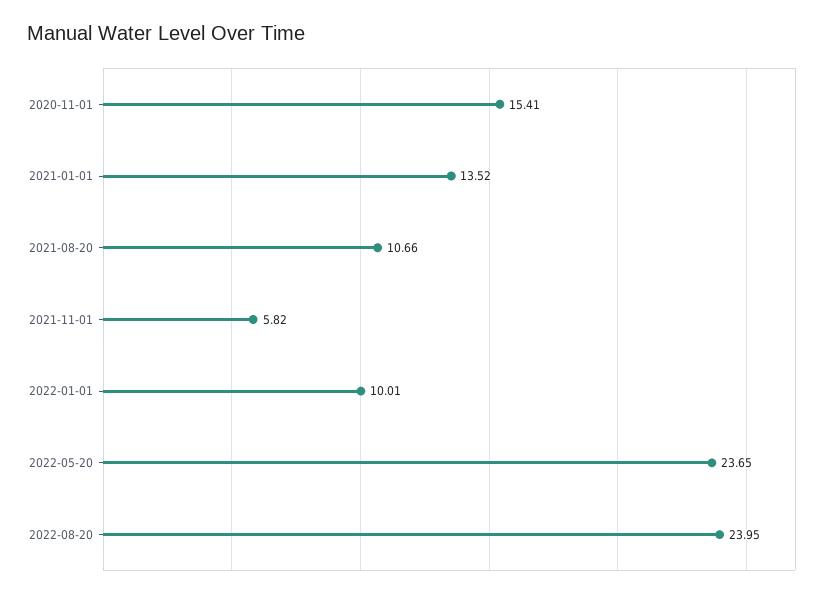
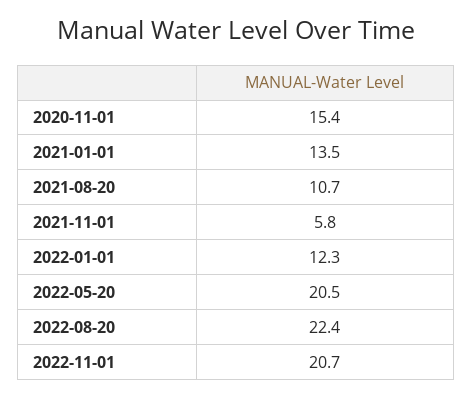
2022-01-01: 10.01 -> 12.3
2022-05-20: 23.65 -> 20.5
2022-08-20: 23.95 -> 22.4
2022-11-01: none -> 20.7

